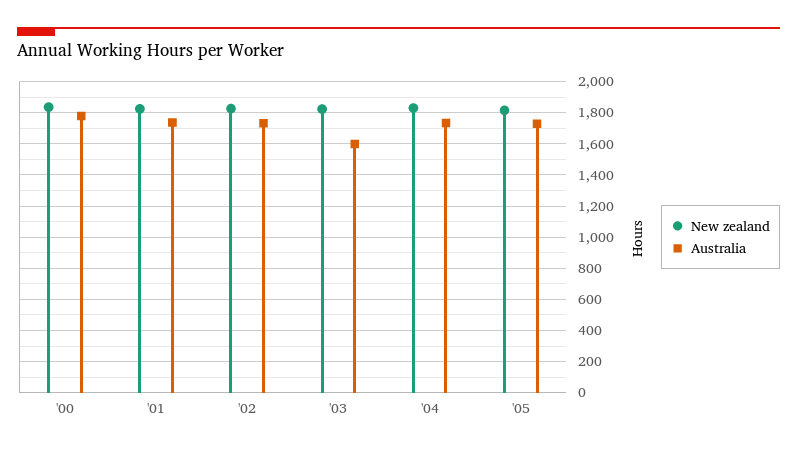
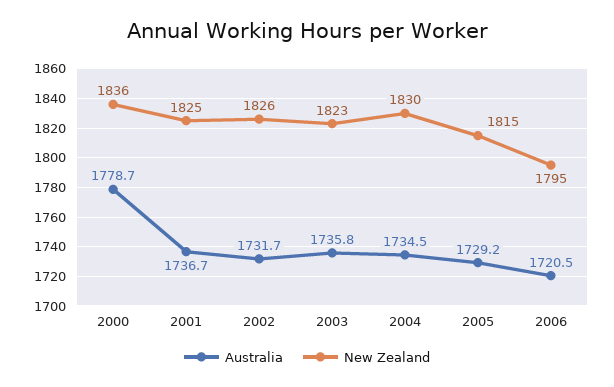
Australia, '03: 1600 -> 1735.8
Australia, 2006: none -> 1720.5
New zealand, 2006: none -> 1795

